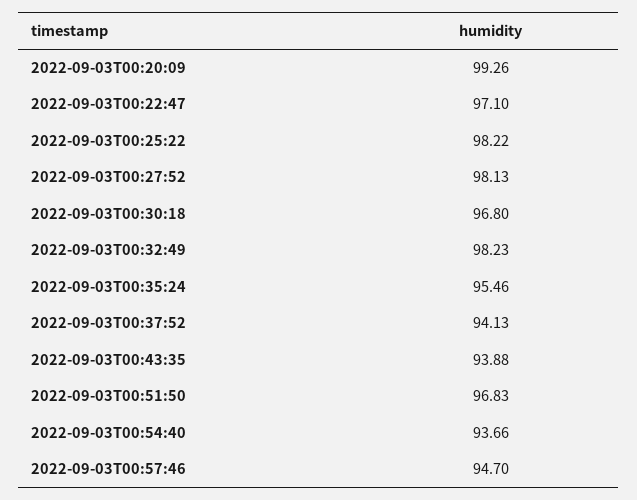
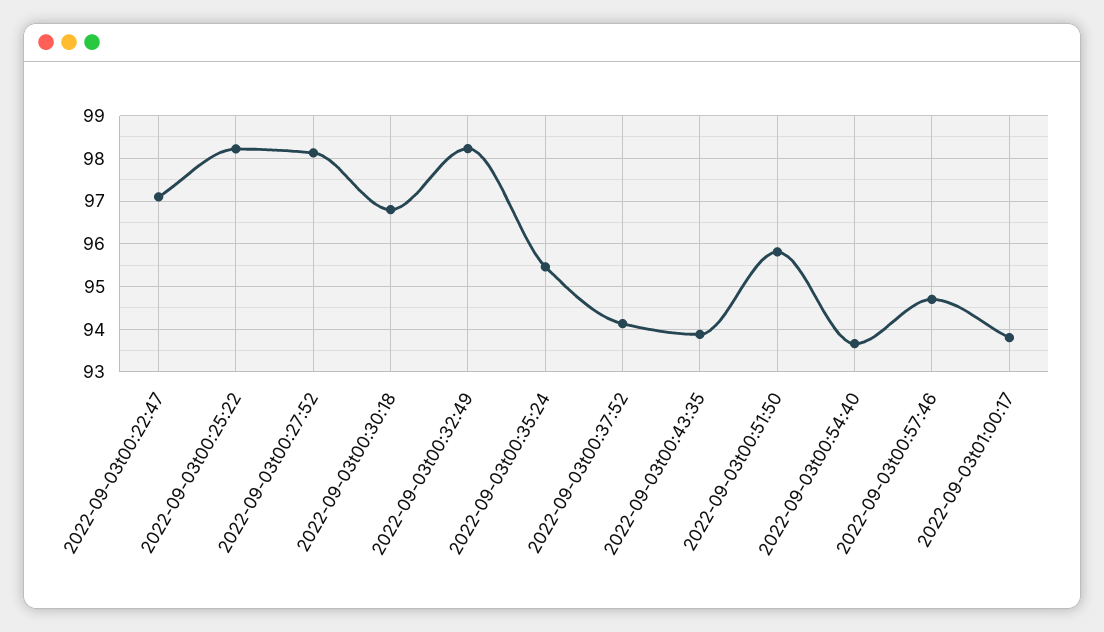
2022-09-03T00:20:09: 99.26 -> none
2022-09-03T00:51:50: 96.83 -> 95.8
2022-09-03t01:00:17: none -> 93.8

